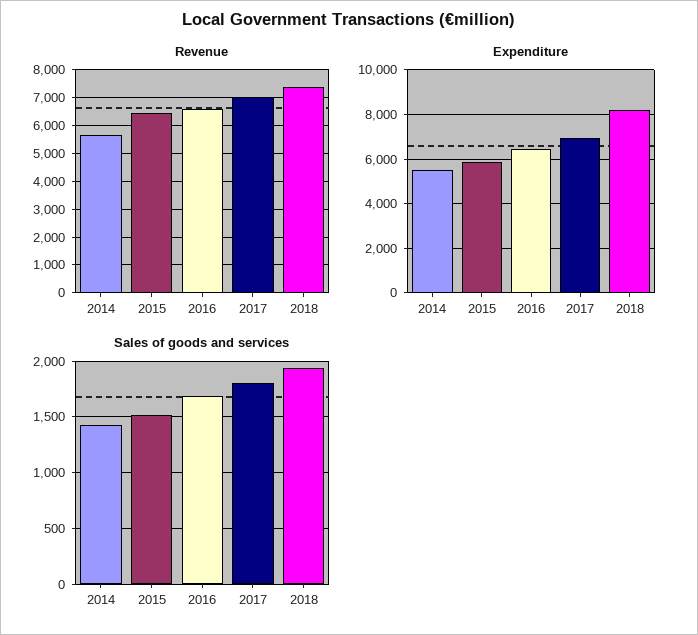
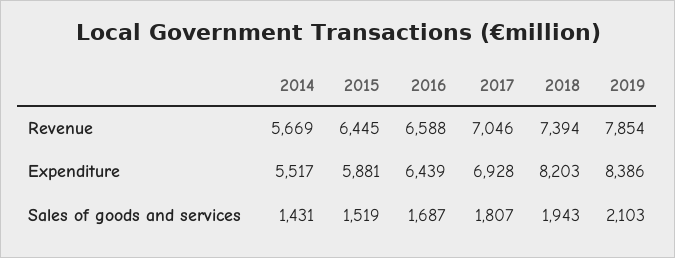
Revenue, 2019: none -> 7854
Expenditure, 2019: none -> 8386
Sales of goods and services, 2019: none -> 2103

